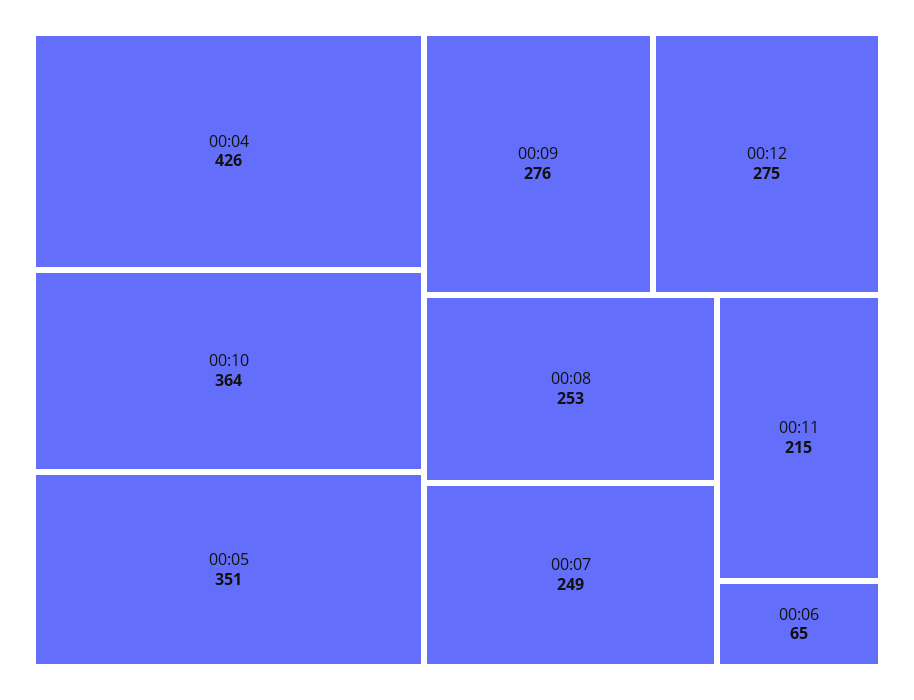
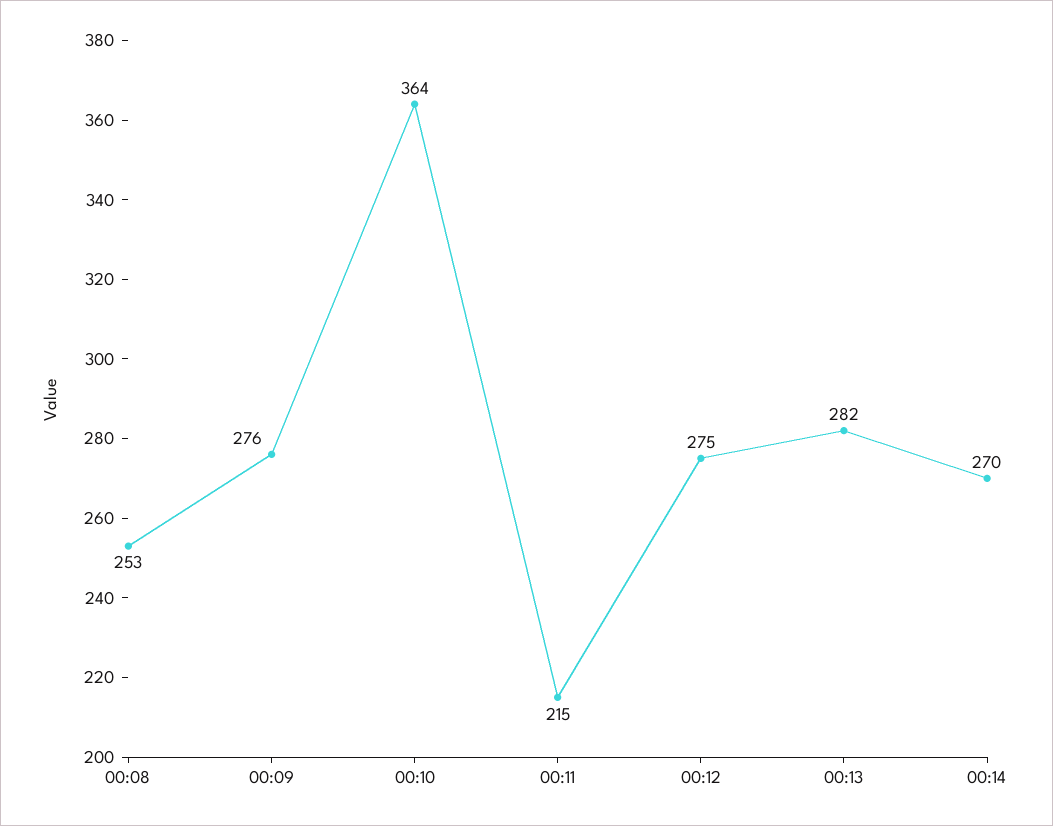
00:04: 426 -> none
00:05: 351 -> none
00:07: 249 -> none
00:06: 65 -> none
00:13: none -> 282
00:14: none -> 270

